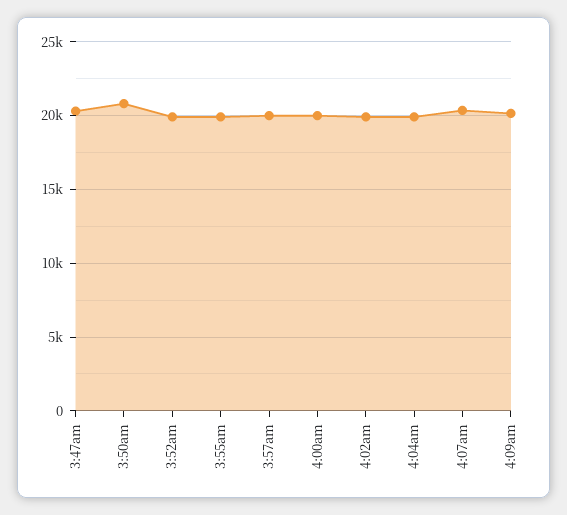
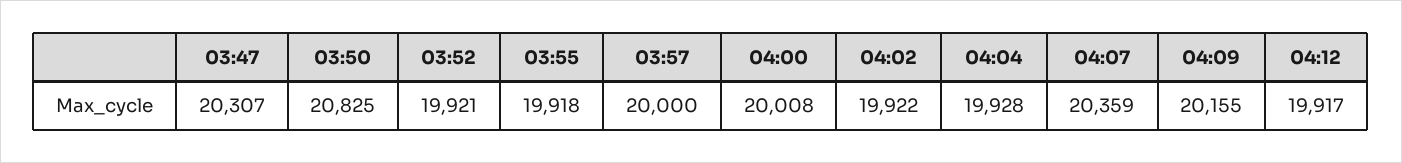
04:12: none -> 19917

